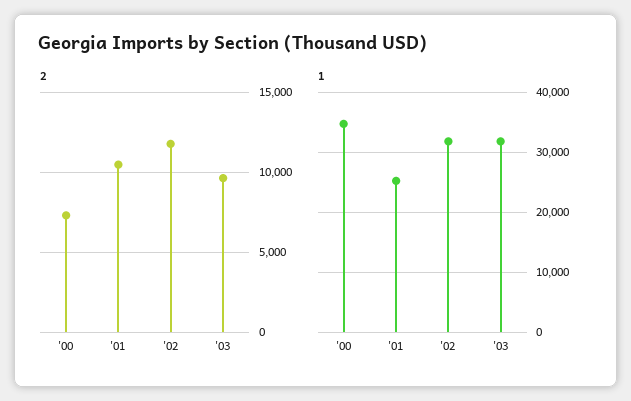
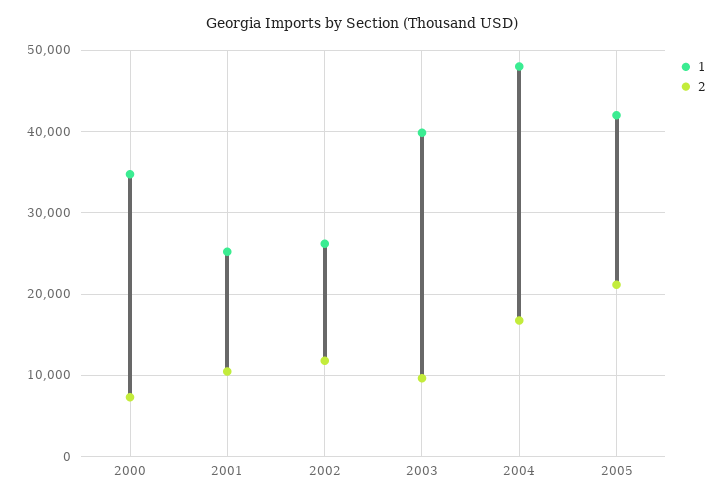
1, '02: 32000 -> 26000
1, '03: 32000 -> 40000
1, 2004: none -> 48000
2, 2004: none -> 17000
1, 2005: none -> 42000
2, 2005: none -> 21000

